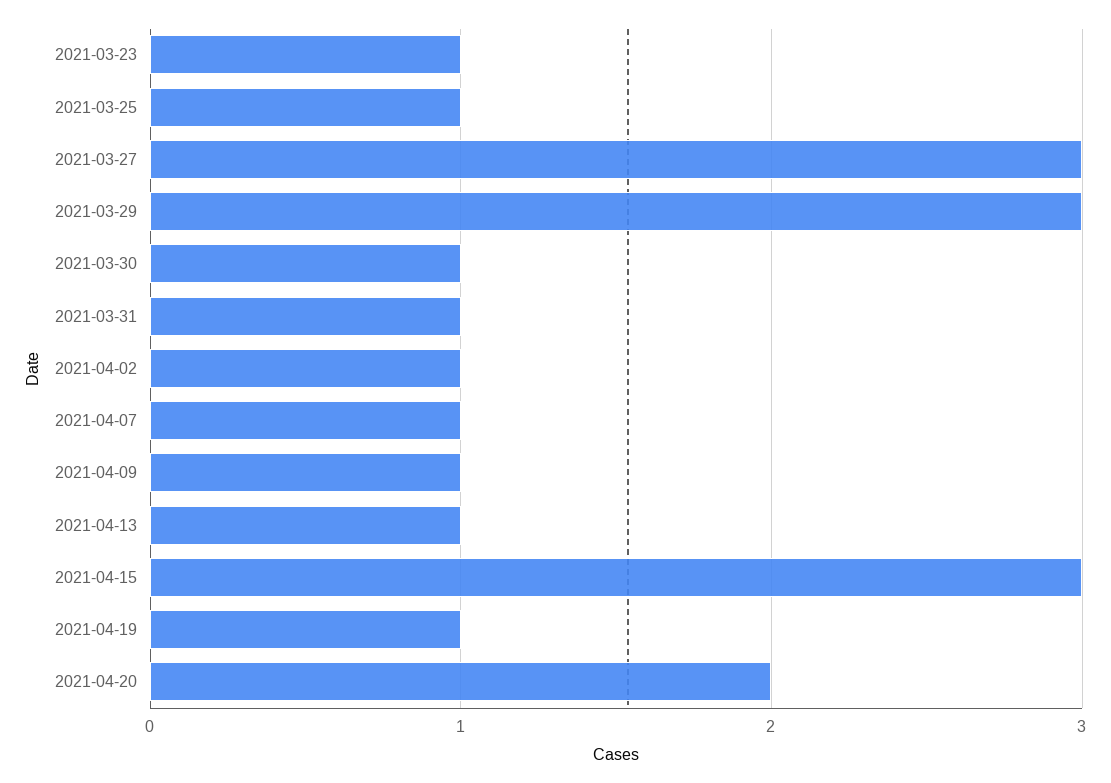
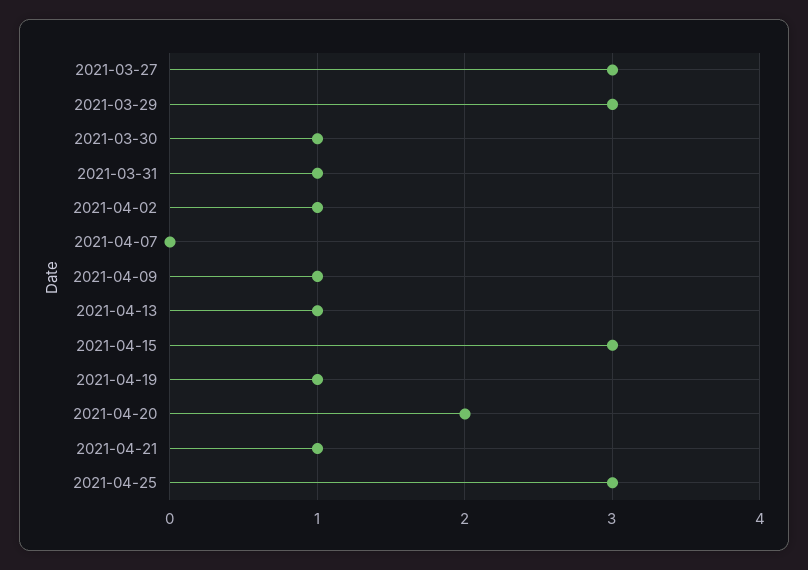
2021-03-23: 1 -> none
2021-03-25: 1 -> none
2021-04-07: 1 -> 0
2021-04-21: none -> 1
2021-04-25: none -> 3

